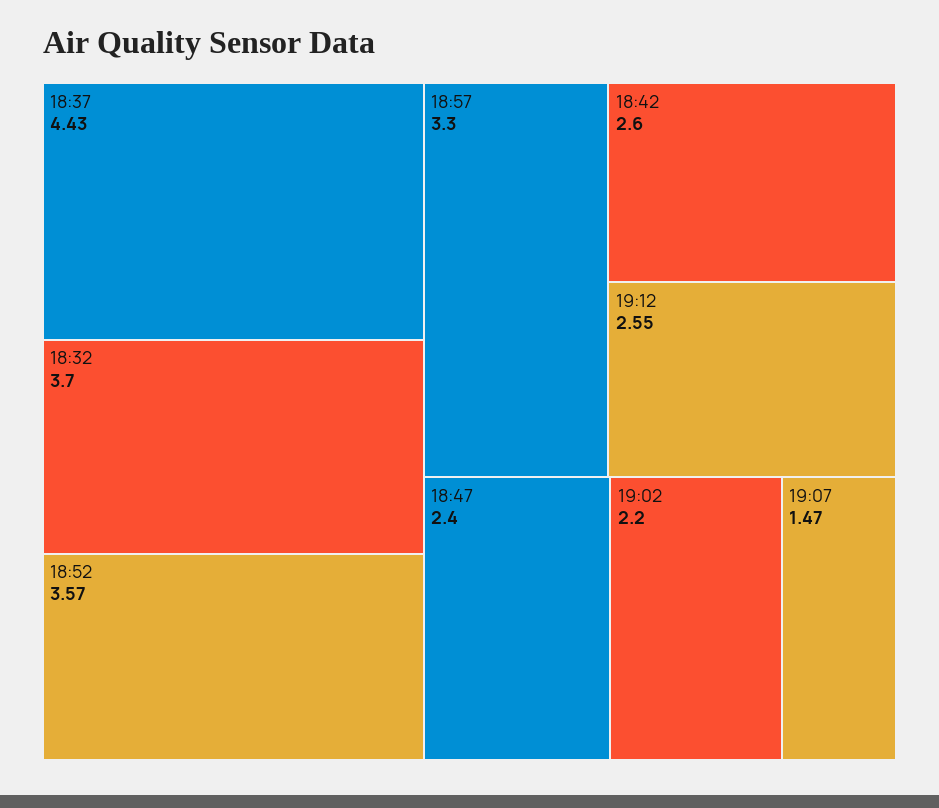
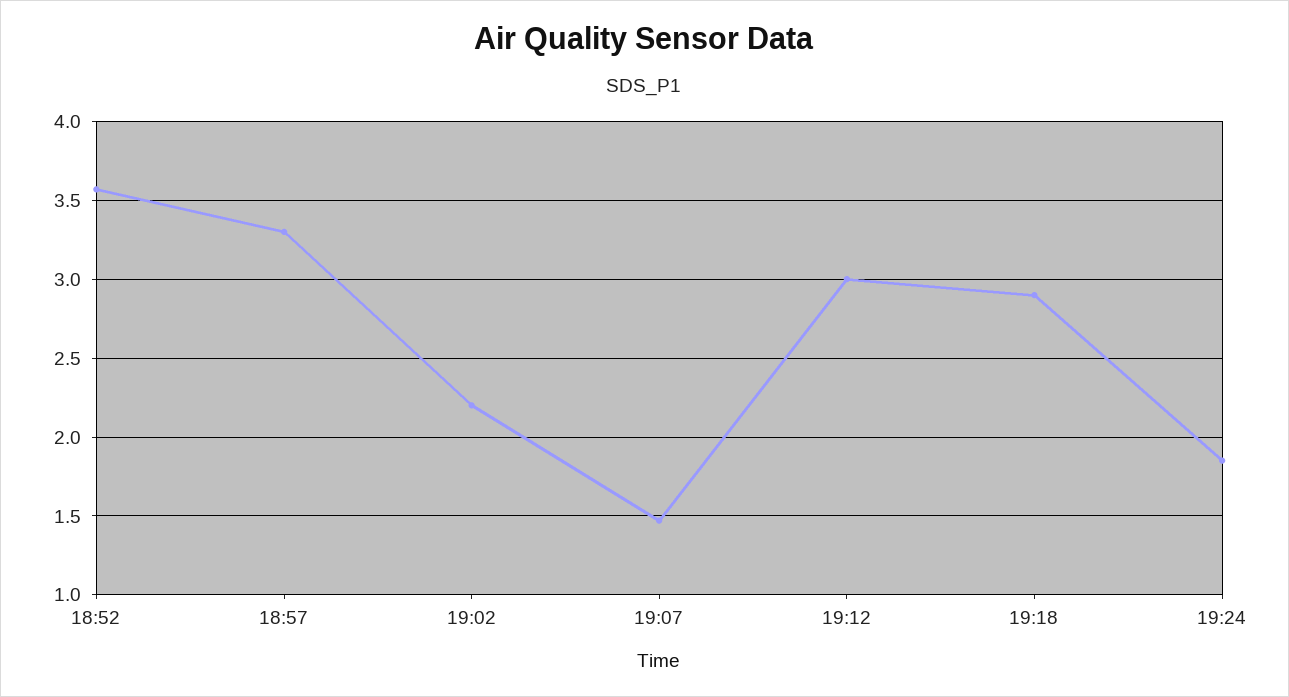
18:37: 4.43 -> none
18:32: 3.7 -> none
18:42: 2.6 -> none
19:12: 2.55 -> 3
18:47: 2.4 -> none
19:18: none -> 2.9
19:24: none -> 1.85

